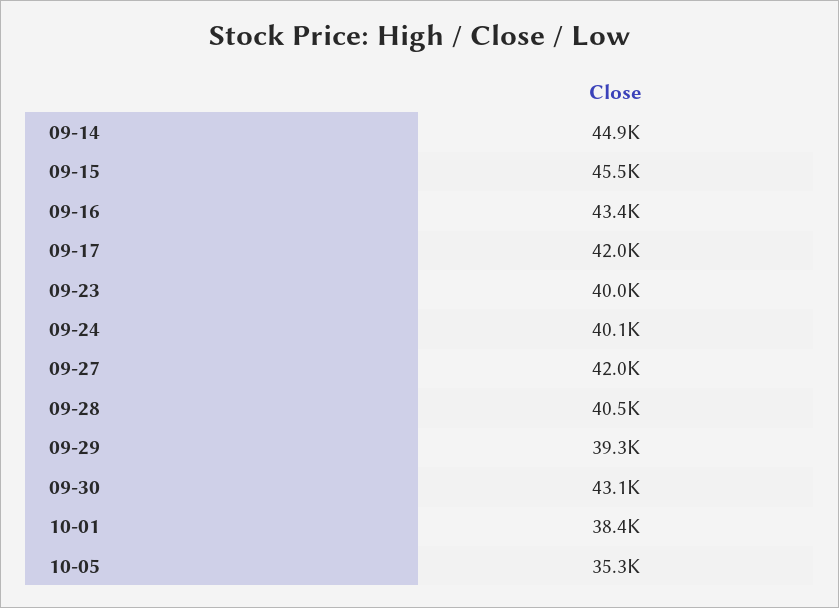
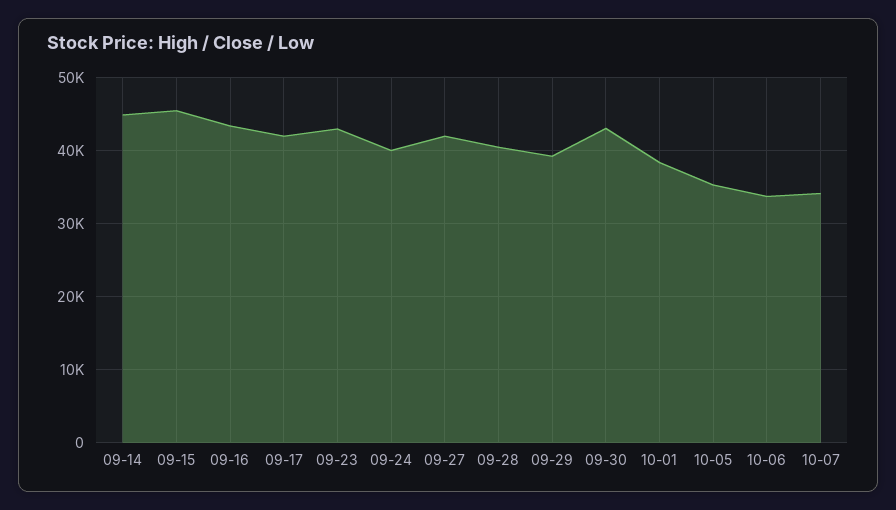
09-23: 40000 -> 43000
10-06: none -> 34000
10-07: none -> 34000

